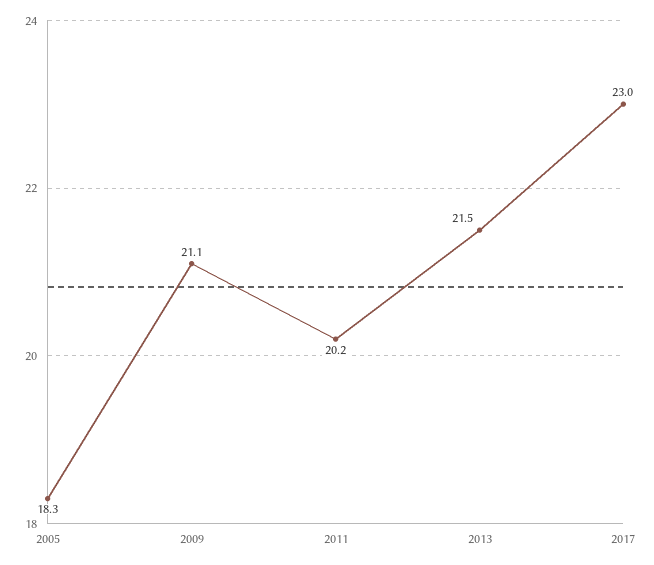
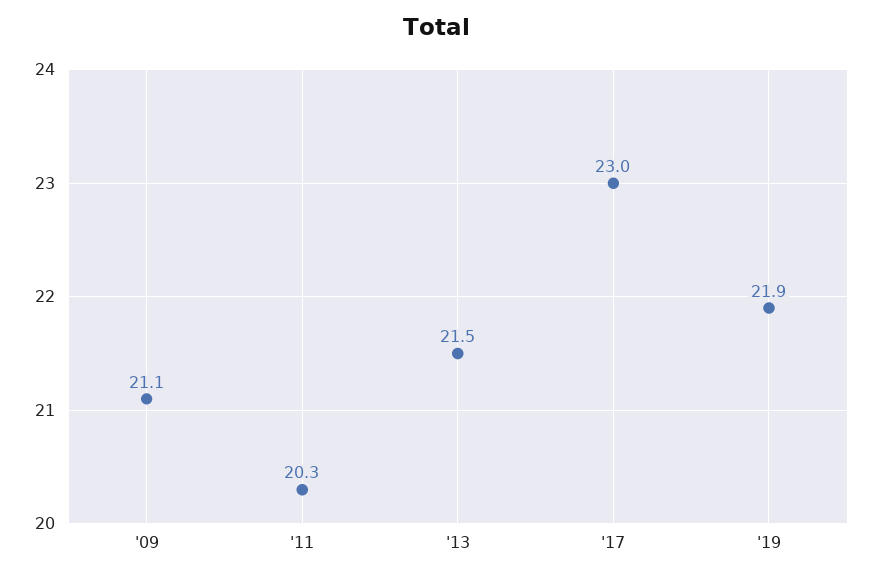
2005: 18.3 -> none
2011: 20.2 -> 20.3
'19: none -> 21.9

